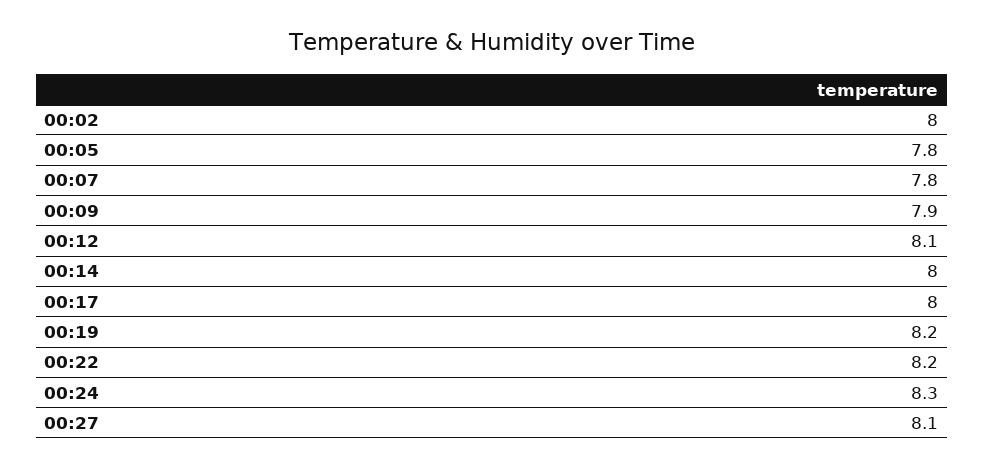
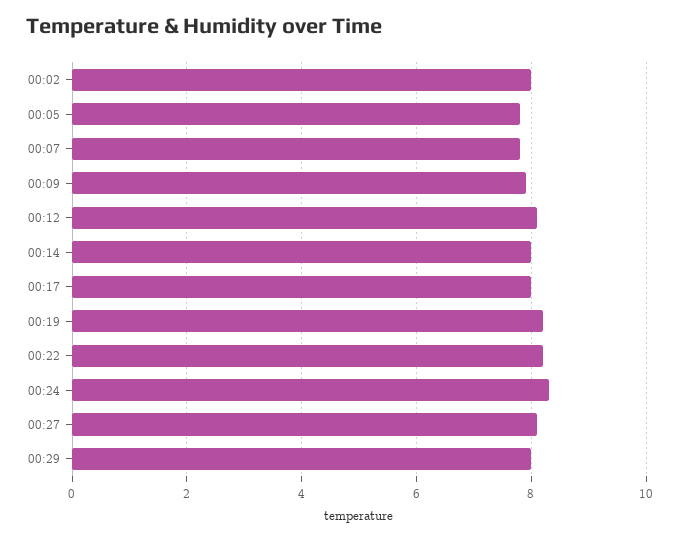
00:29: none -> 8

